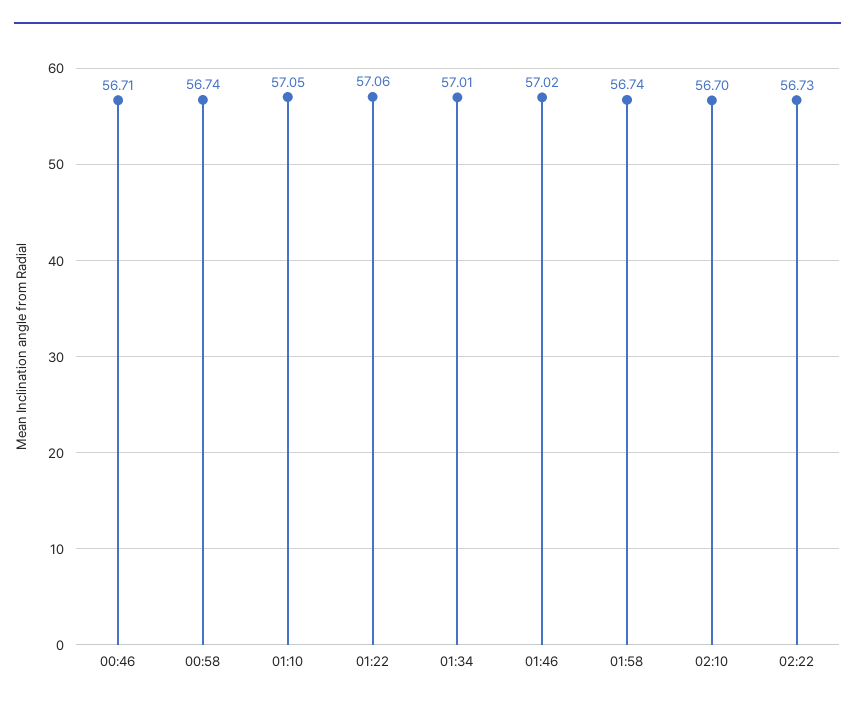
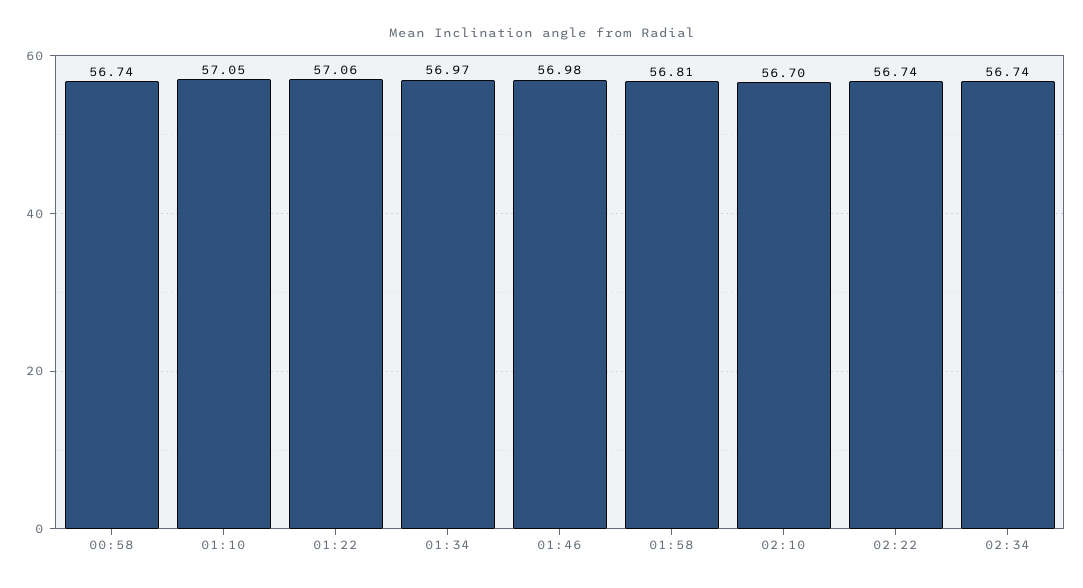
00:46: 56.71 -> none
01:34: 57.01 -> 56.97
01:46: 57.02 -> 56.98
01:58: 56.74 -> 56.81
02:22: 56.73 -> 56.74
02:34: none -> 56.74

